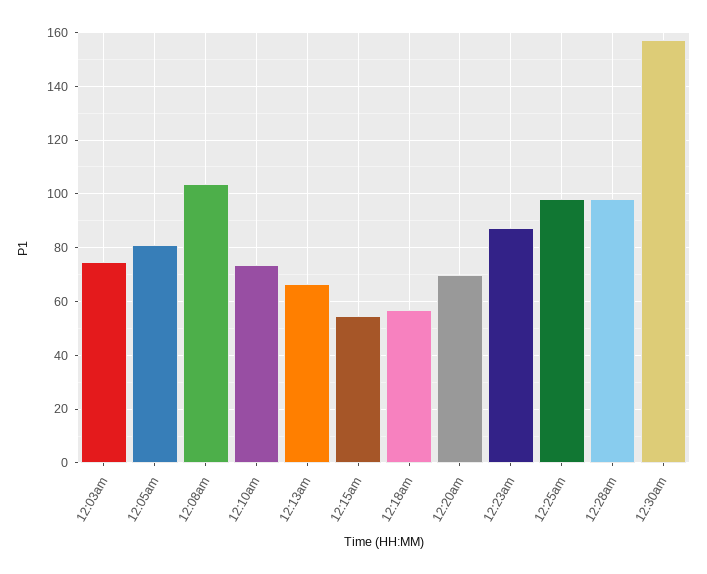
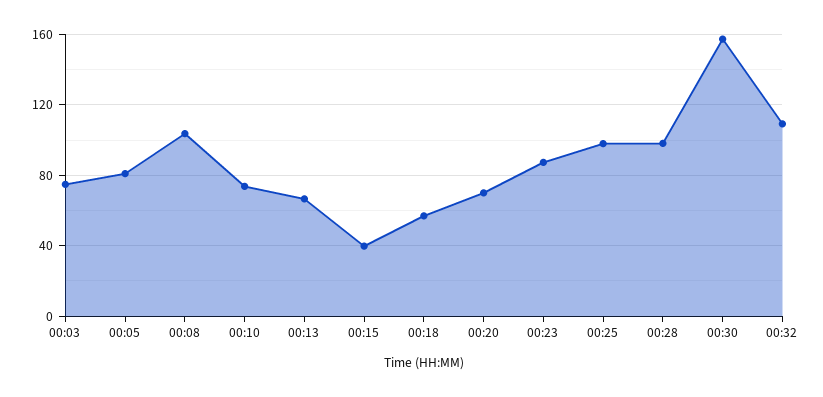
12:15am: 55 -> 40
00:32: none -> 110

